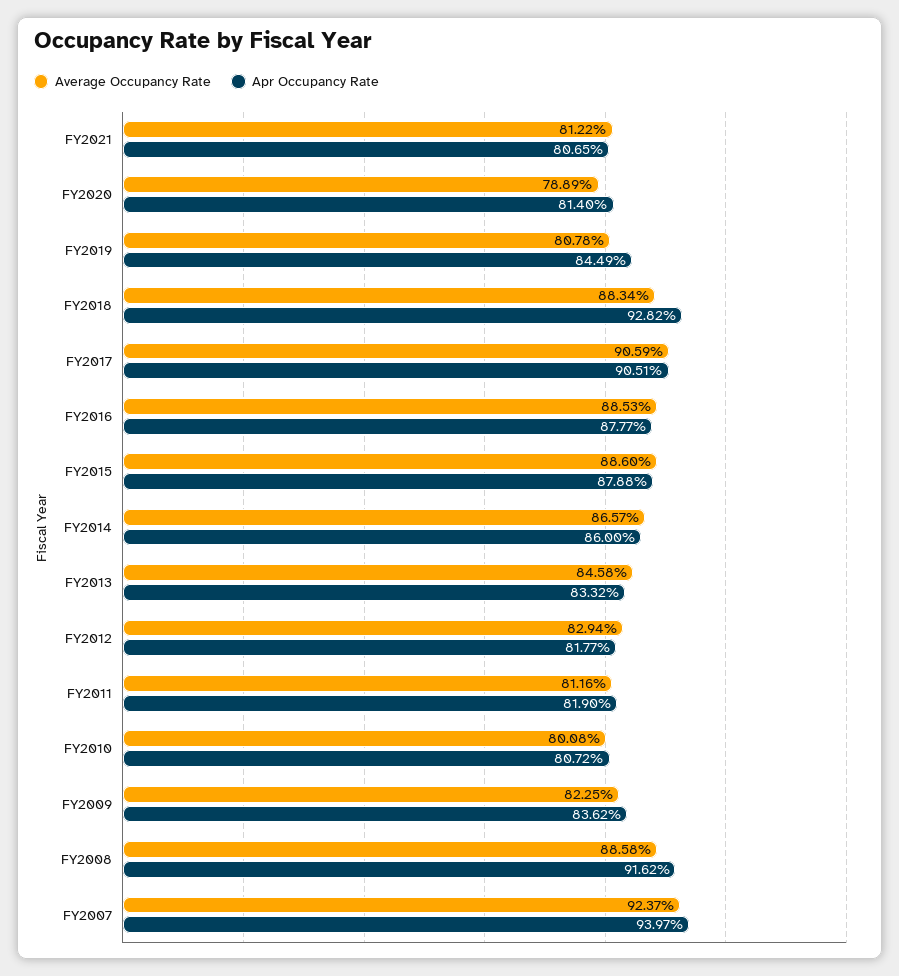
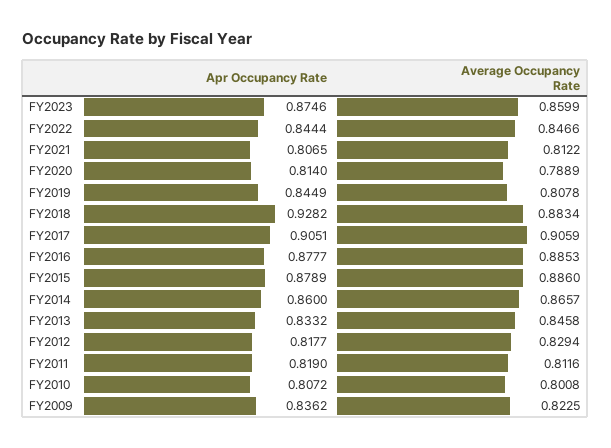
Apr Occupancy Rate, FY2015: 0.8788 -> 0.8789
Average Occupancy Rate, FY2008: 0.8858 -> none
Apr Occupancy Rate, FY2008: 0.9162 -> none
Average Occupancy Rate, FY2007: 0.9237 -> none
Apr Occupancy Rate, FY2007: 0.9397 -> none
Apr Occupancy Rate, FY2023: none -> 0.8746
Average Occupancy Rate, FY2023: none -> 0.8599
Apr Occupancy Rate, FY2022: none -> 0.8444
Average Occupancy Rate, FY2022: none -> 0.8466

